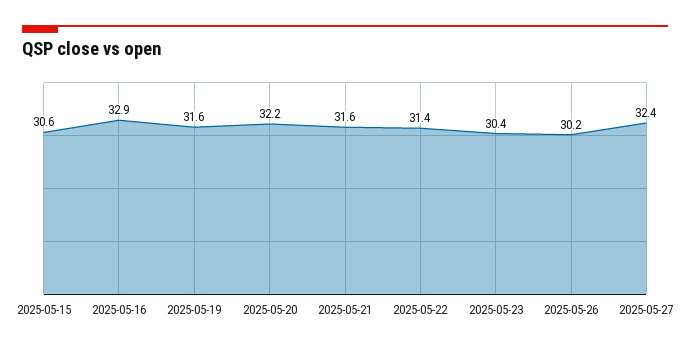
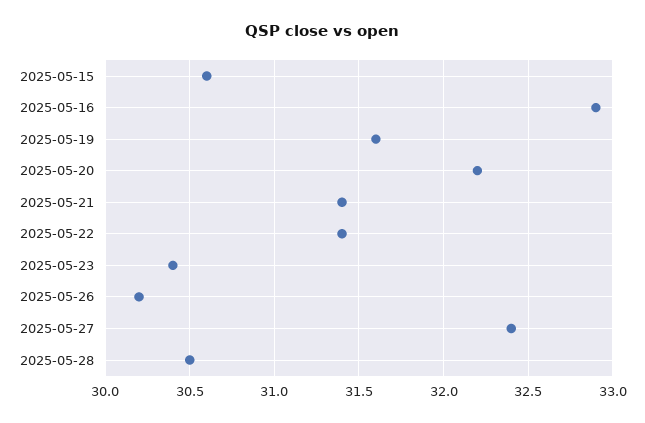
2025-05-21: 31.6 -> 31.4
2025-05-28: none -> 30.5

